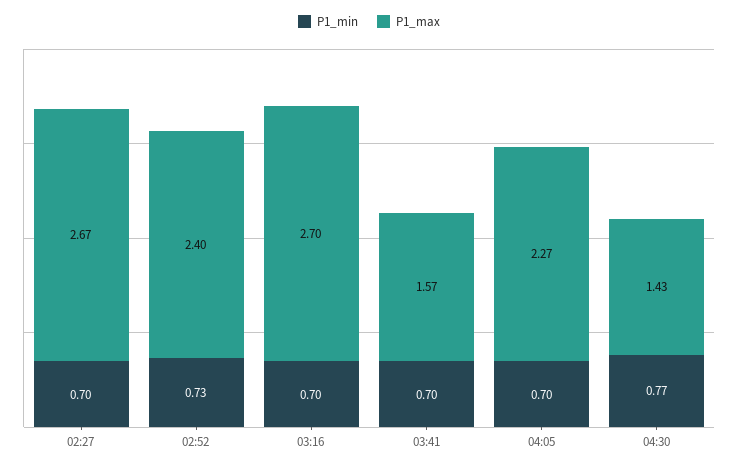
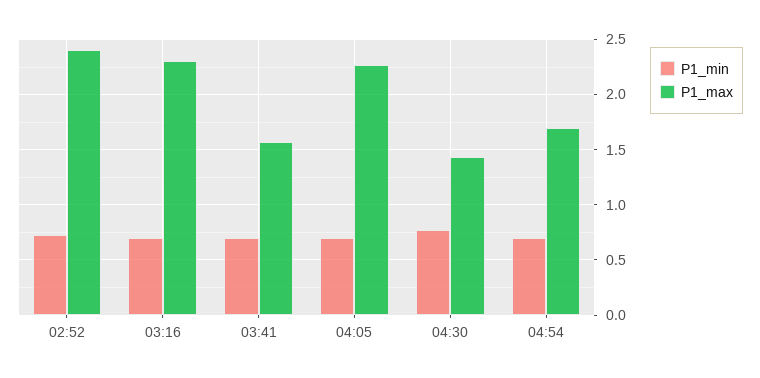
P1_min, 02:27: 0.7 -> none
P1_max, 02:27: 2.67 -> none
P1_max, 03:16: 2.7 -> 2.3
P1_min, 04:54: none -> 0.7
P1_max, 04:54: none -> 1.7

